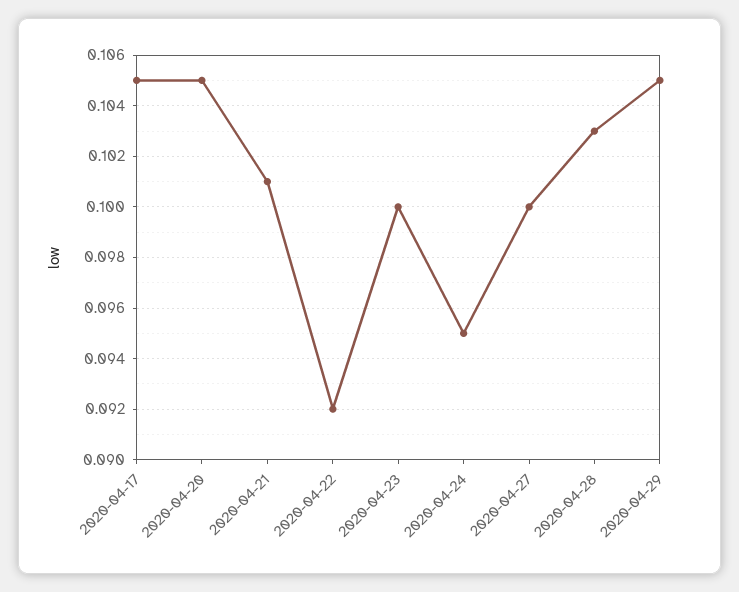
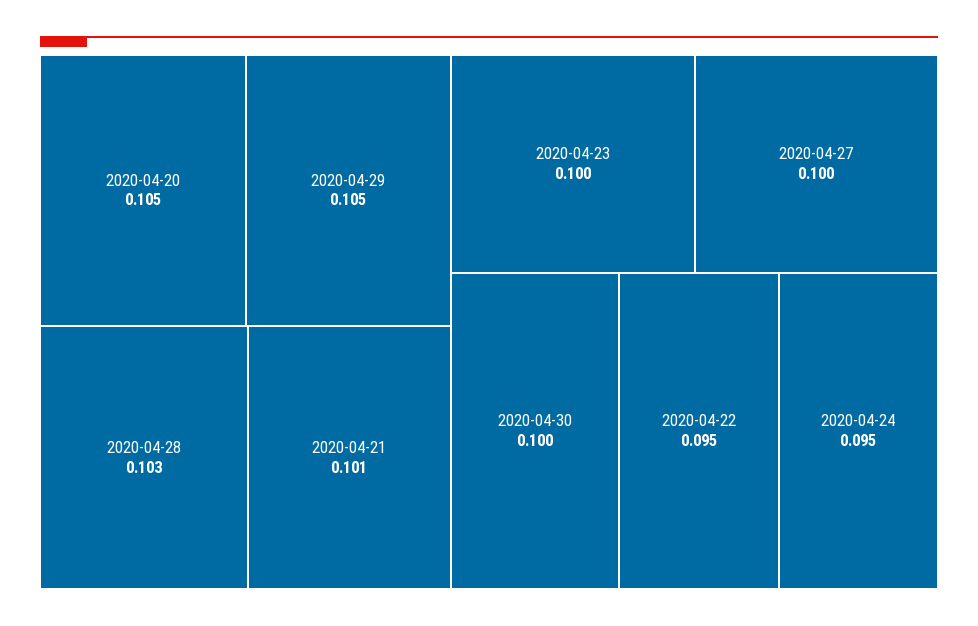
2020-04-17: 0.105 -> none
2020-04-22: 0.092 -> 0.095
2020-04-30: none -> 0.1

